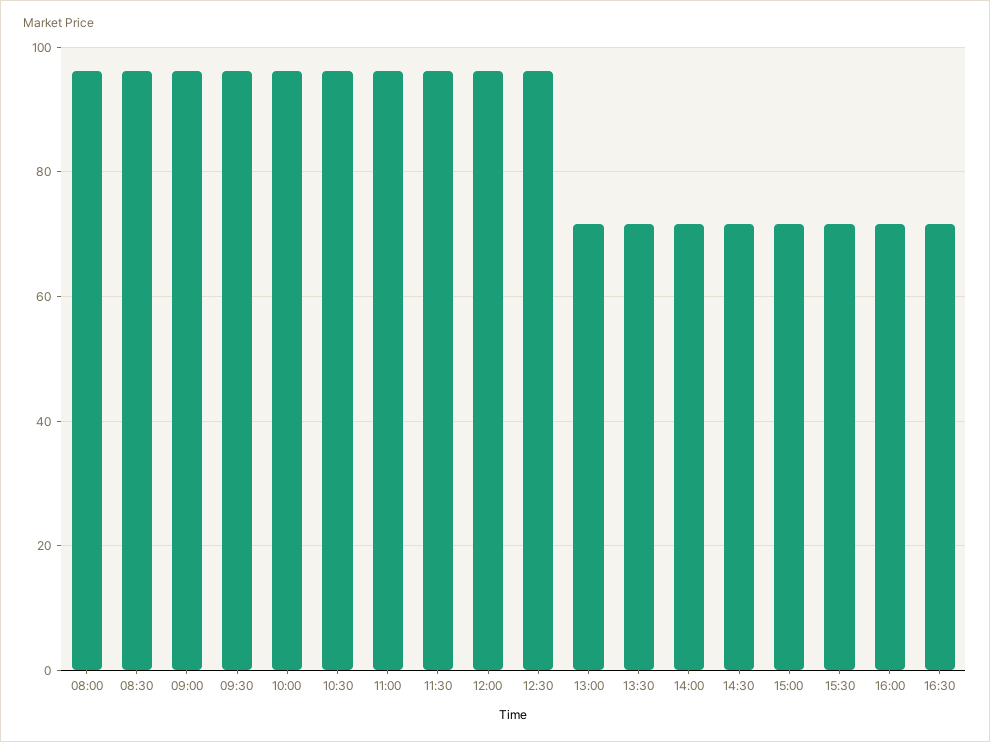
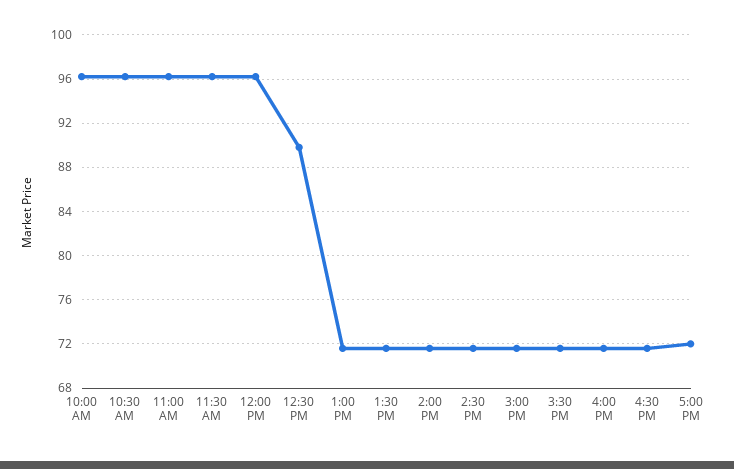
08:00: 96 -> none
08:30: 96 -> none
09:00: 96 -> none
09:30: 96 -> none
12:30: 96 -> 90
5:00 PM: none -> 72

